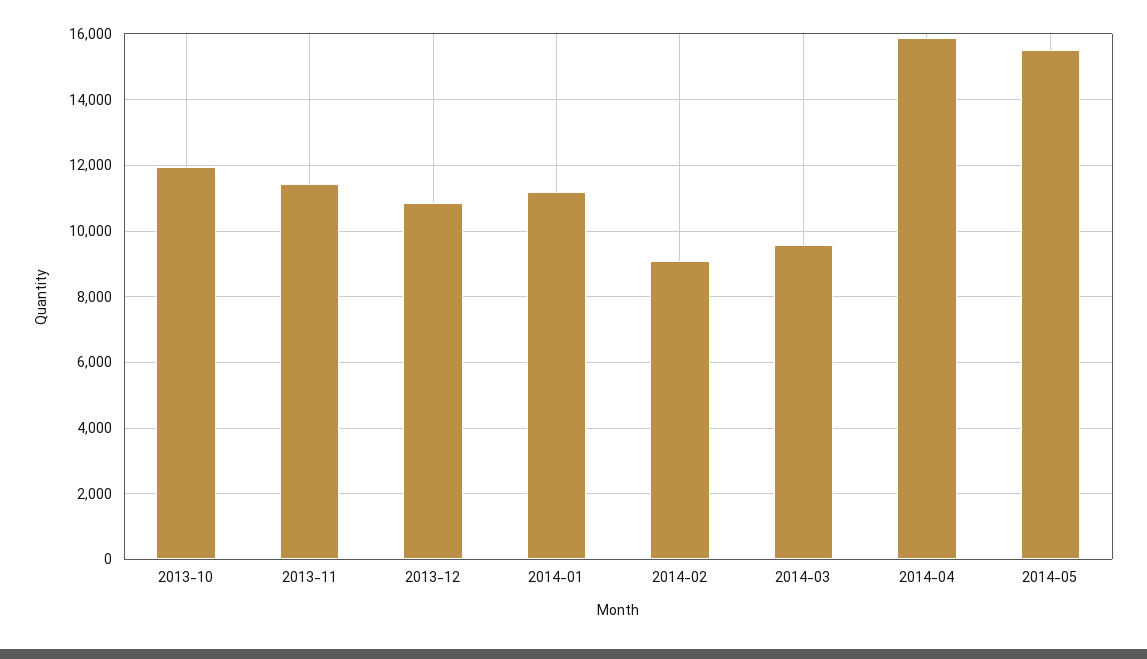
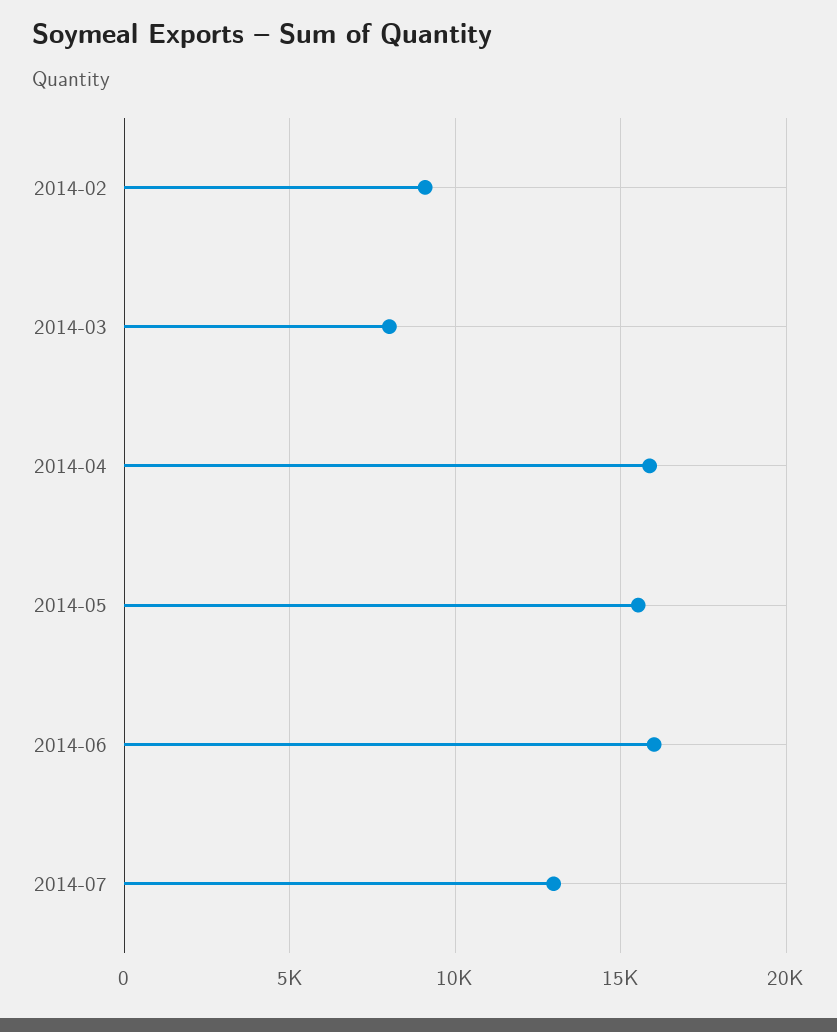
2013-10: 12000 -> none
2013-11: 11400 -> none
2013-12: 10800 -> none
2014-01: 11200 -> none
2014-03: 9600 -> 8000
2014-06: none -> 16000
2014-07: none -> 13000

